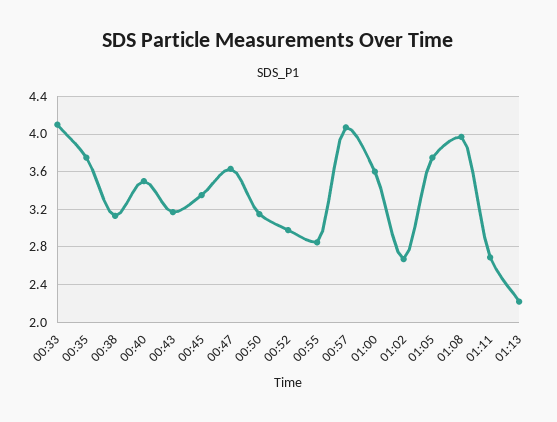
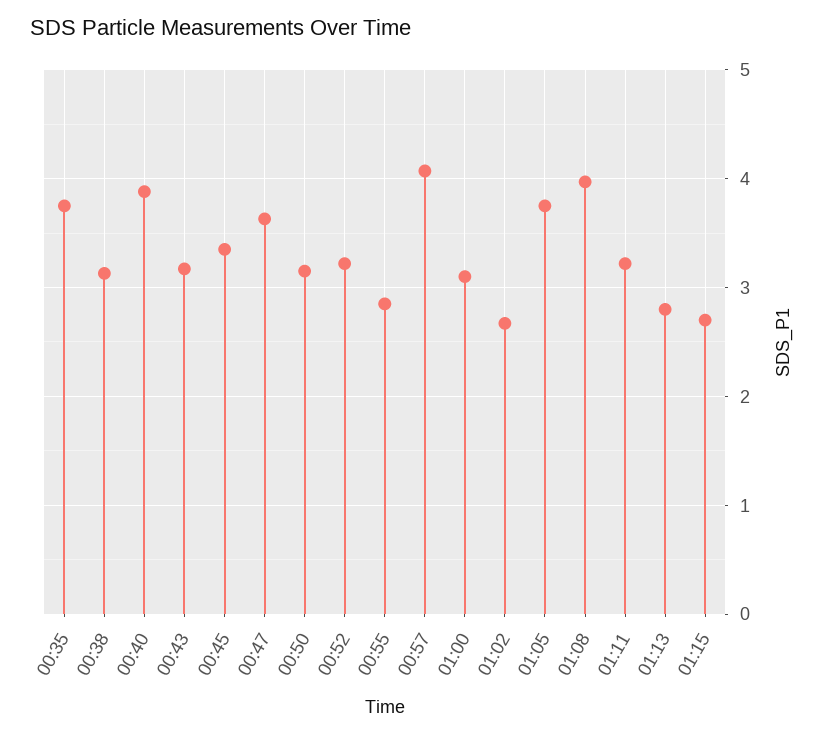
00:33: 4.1 -> none
00:40: 3.5 -> 3.9
00:52: 3 -> 3.2
01:00: 3.6 -> 3.1
01:11: 2.7 -> 3.2
01:13: 2.2 -> 2.8
01:15: none -> 2.7

